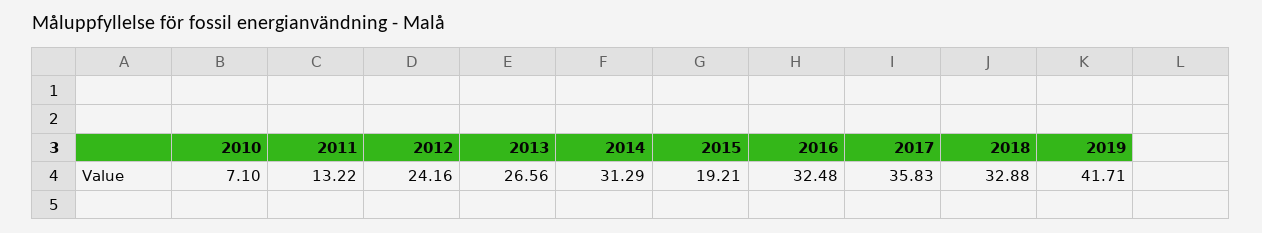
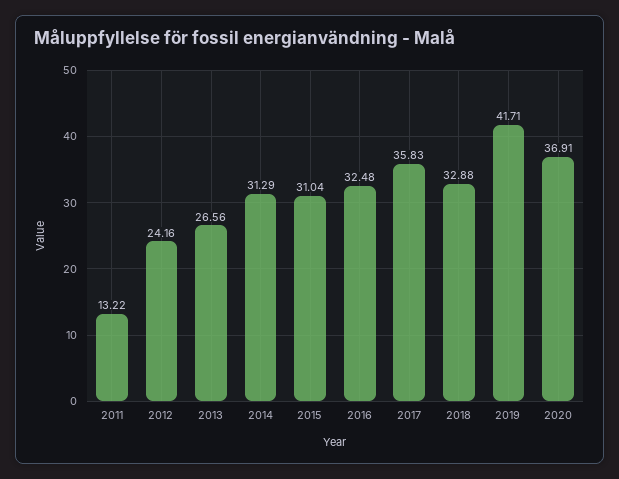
2010: 7.1 -> none
2015: 19.21 -> 31.04
2020: none -> 36.91

